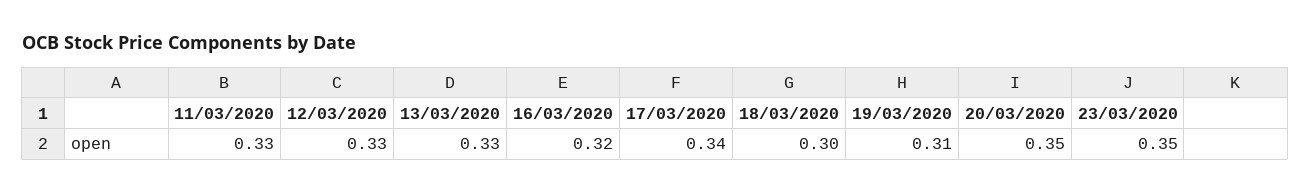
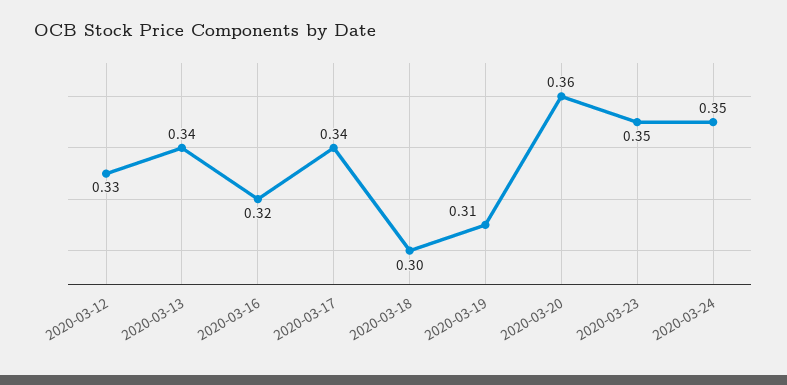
11/03/2020: 0.33 -> none
13/03/2020: 0.33 -> 0.34
20/03/2020: 0.35 -> 0.36
2020-03-24: none -> 0.35

